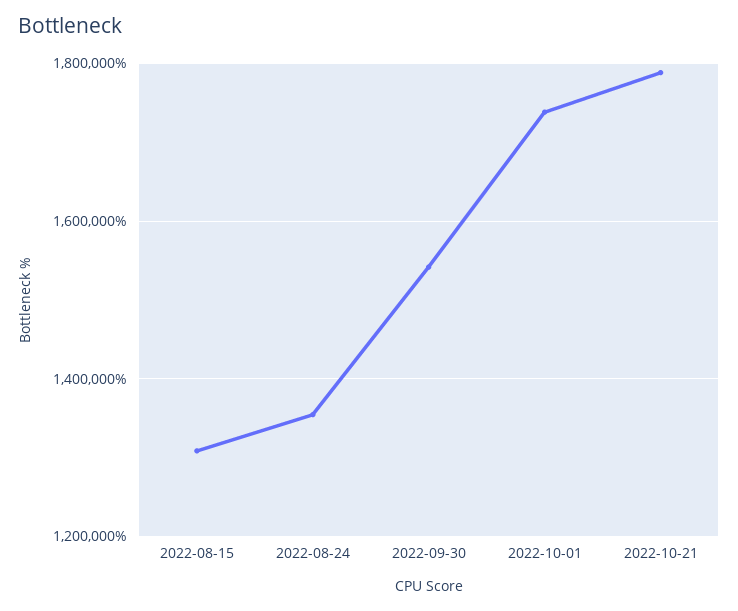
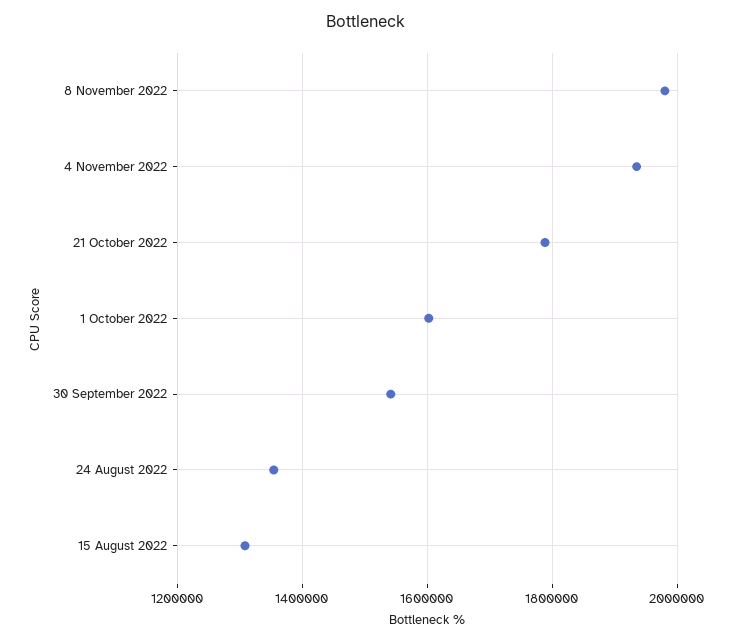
2022-10-01: 1740000 -> 1600000
8 November 2022: none -> 1980000
4 November 2022: none -> 1940000

